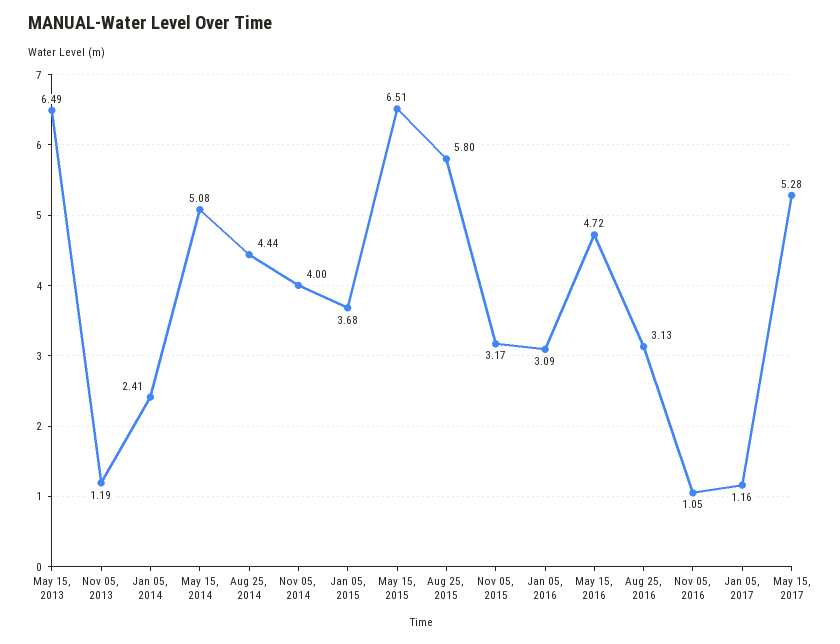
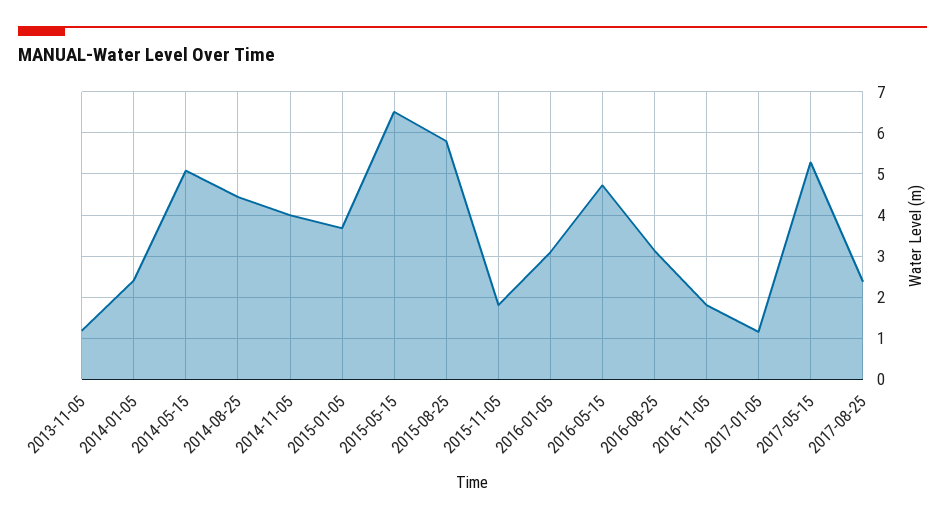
May 15, 2013: 6.49 -> none
Nov 05, 2015: 3.17 -> 1.8
Nov 05, 2016: 1.05 -> 1.8
2017-08-25: none -> 2.4

